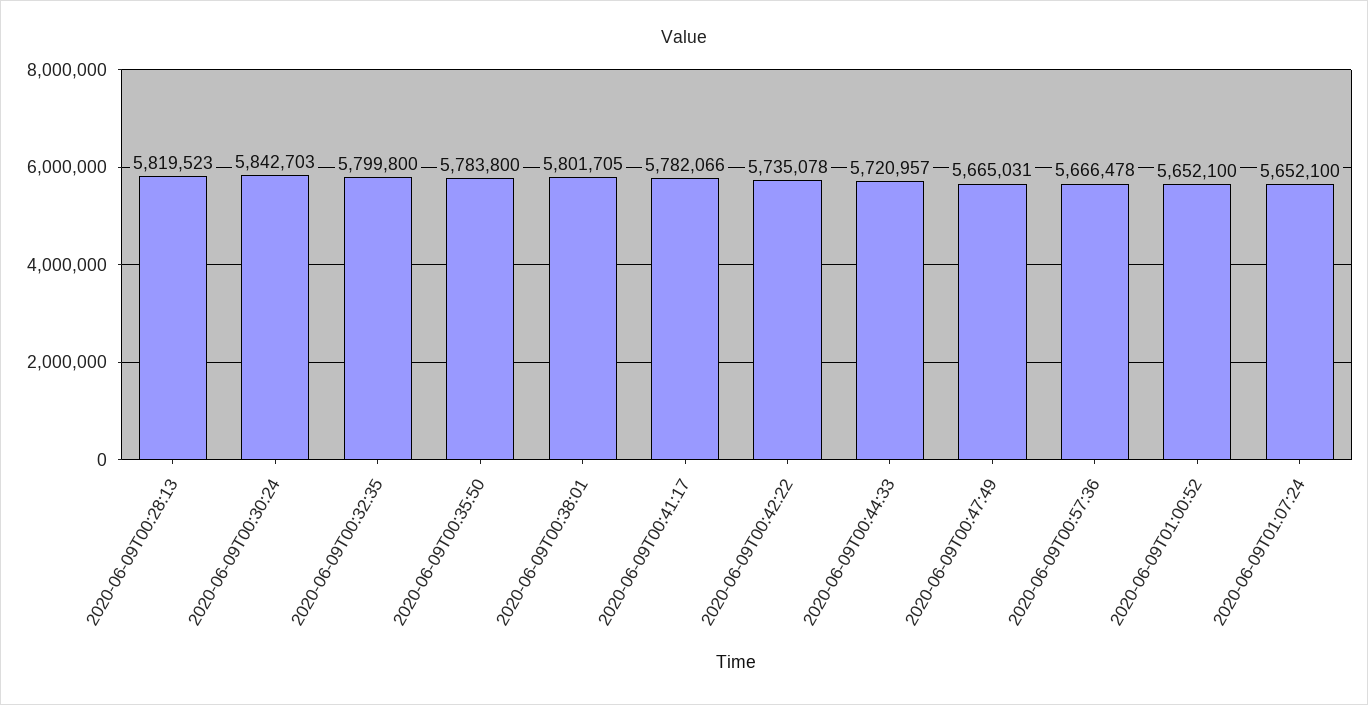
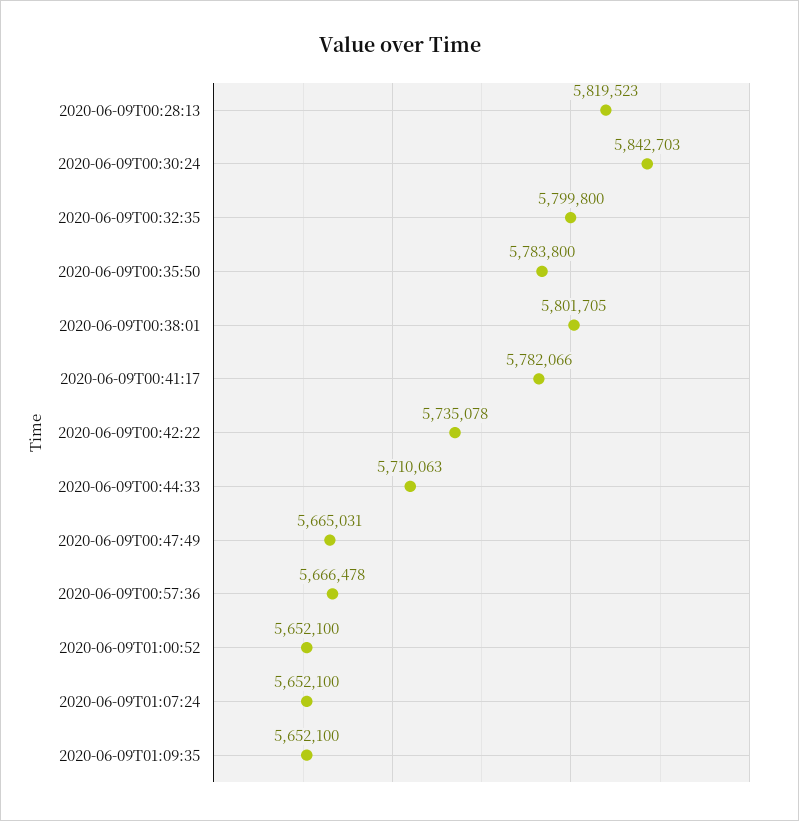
2020-06-09T00:44:33: 5720957 -> 5710063
2020-06-09T01:09:35: none -> 5652100

